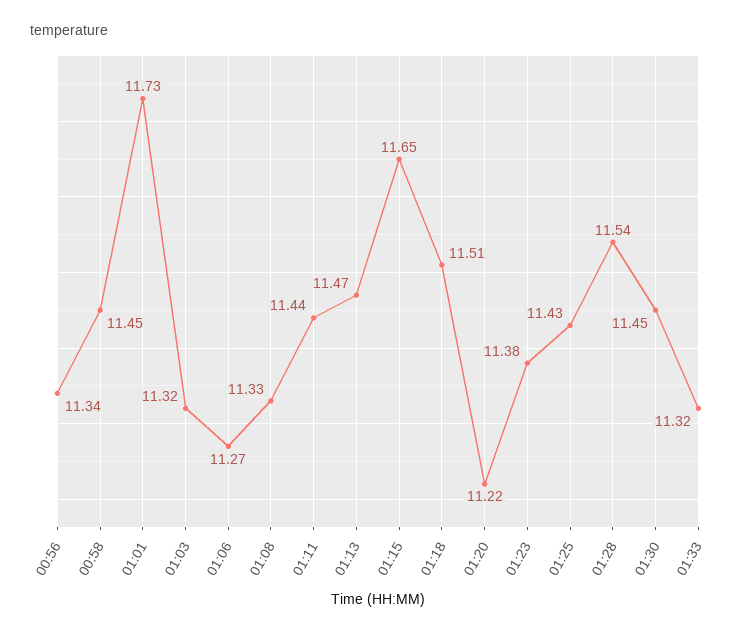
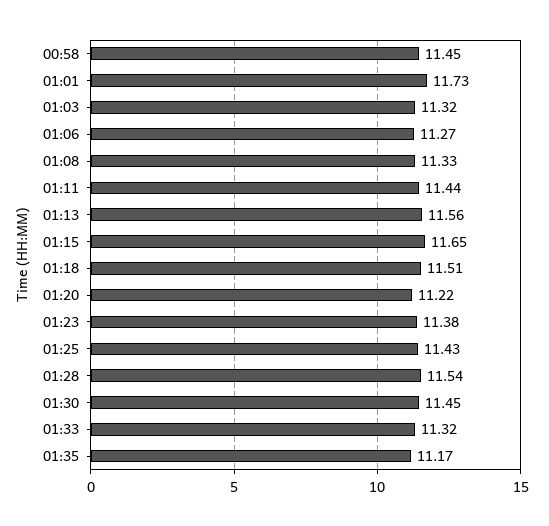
00:56: 11.34 -> none
01:13: 11.47 -> 11.56
01:35: none -> 11.17

